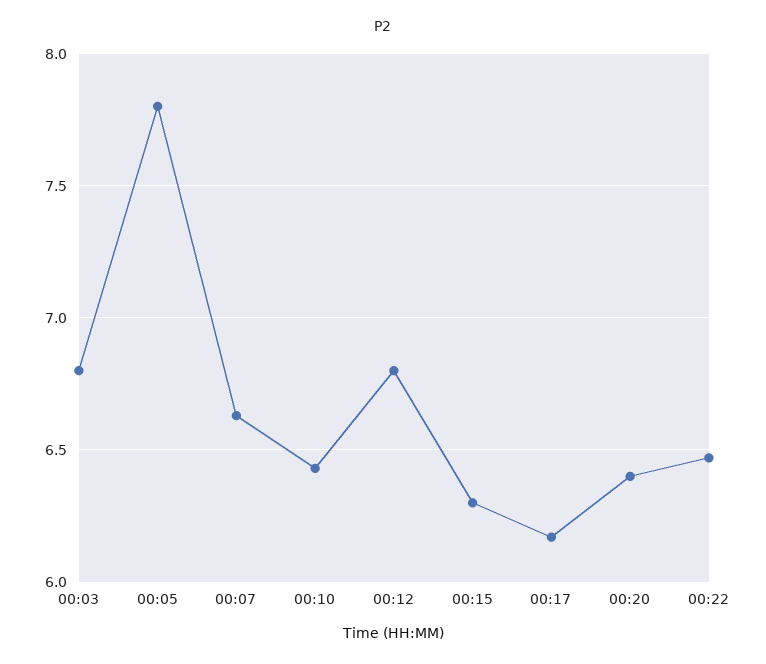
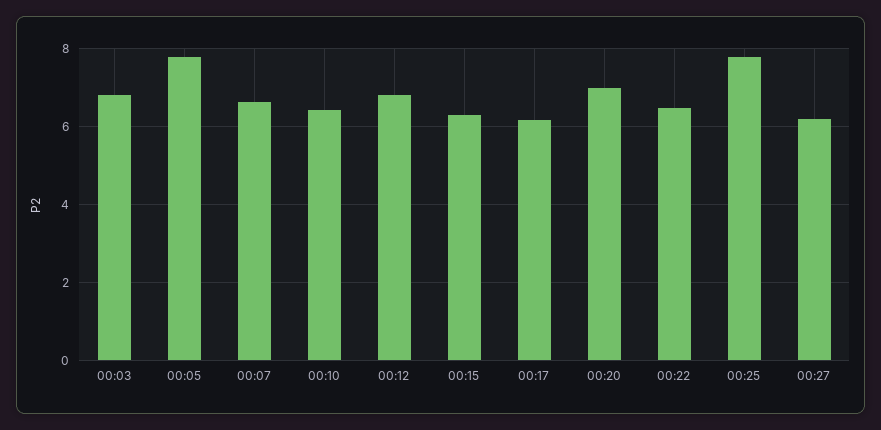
00:20: 6.4 -> 7
00:25: none -> 7.8
00:27: none -> 6.2

